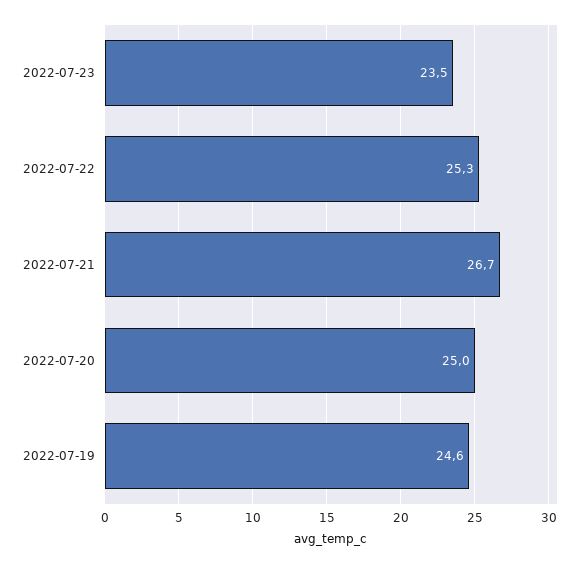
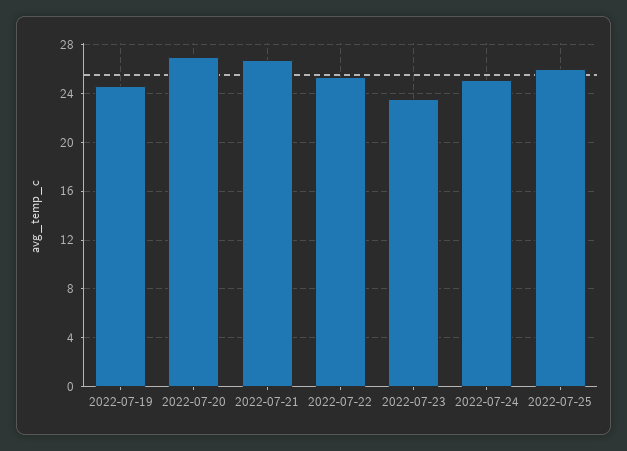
2022-07-20: 25 -> 27
2022-07-24: none -> 25
2022-07-25: none -> 26

